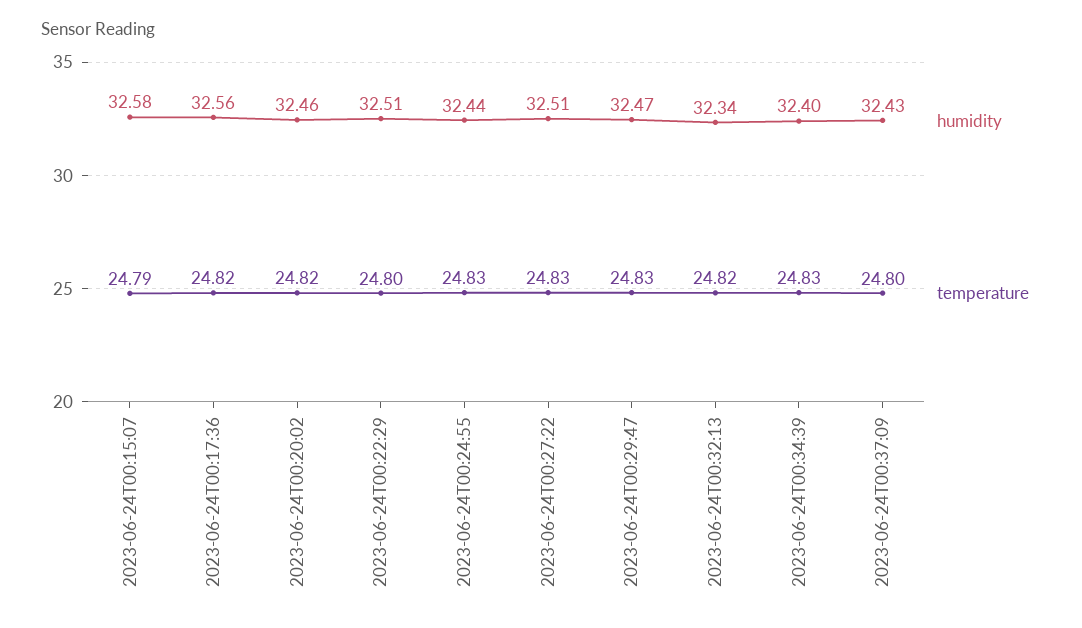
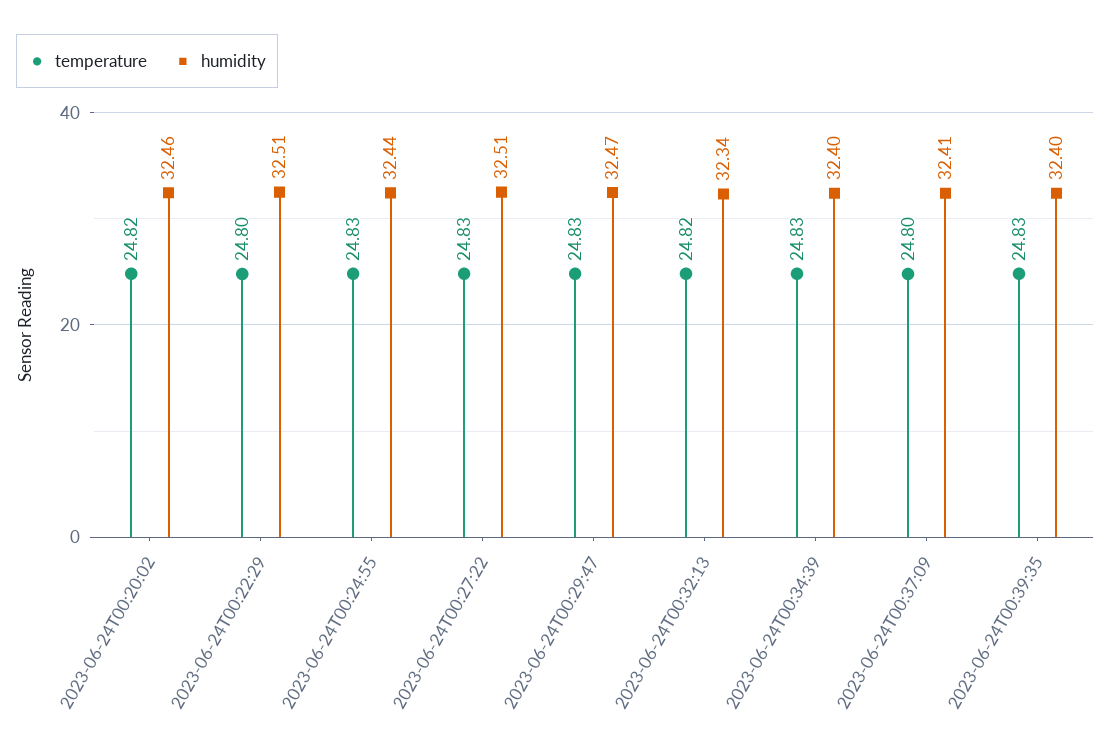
humidity, 2023-06-24T00:15:07: 32.58 -> none
temperature, 2023-06-24T00:15:07: 24.79 -> none
humidity, 2023-06-24T00:17:36: 32.56 -> none
temperature, 2023-06-24T00:17:36: 24.82 -> none
humidity, 2023-06-24T00:37:09: 32.43 -> 32.41
temperature, 2023-06-24T00:39:35: none -> 24.83
humidity, 2023-06-24T00:39:35: none -> 32.4

